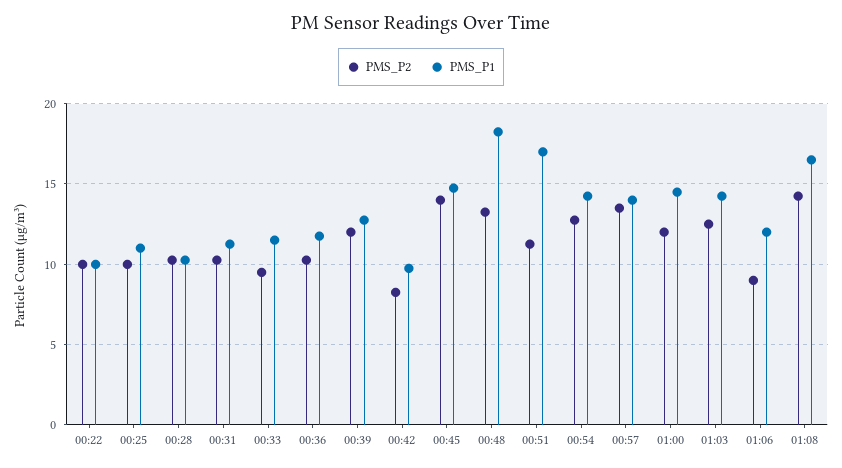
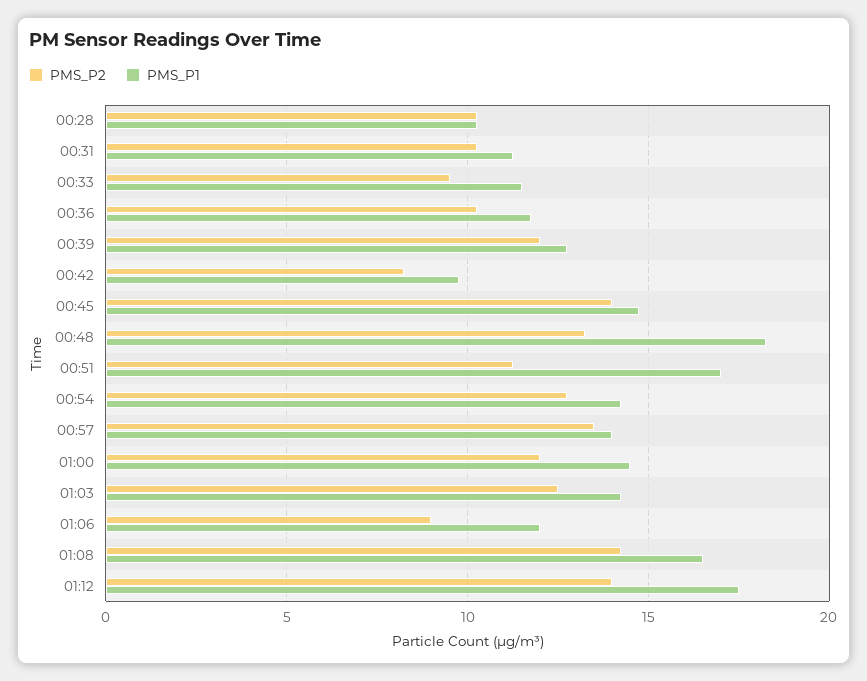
PMS_P2, 00:22: 10 -> none
PMS_P1, 00:22: 10 -> none
PMS_P2, 00:25: 10 -> none
PMS_P1, 00:25: 11 -> none
PMS_P2, 01:12: none -> 14
PMS_P1, 01:12: none -> 17.5

